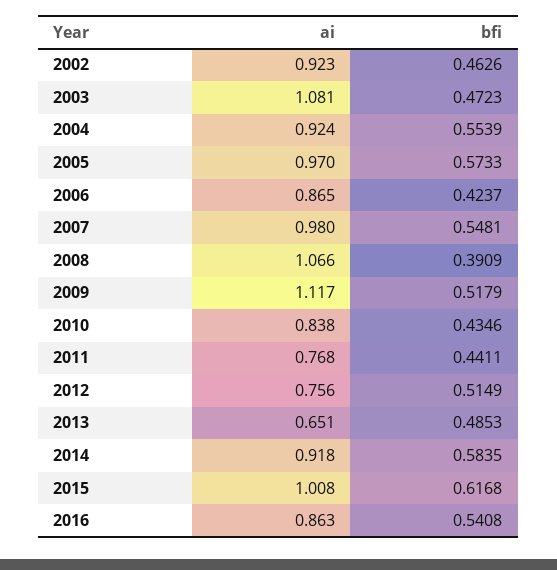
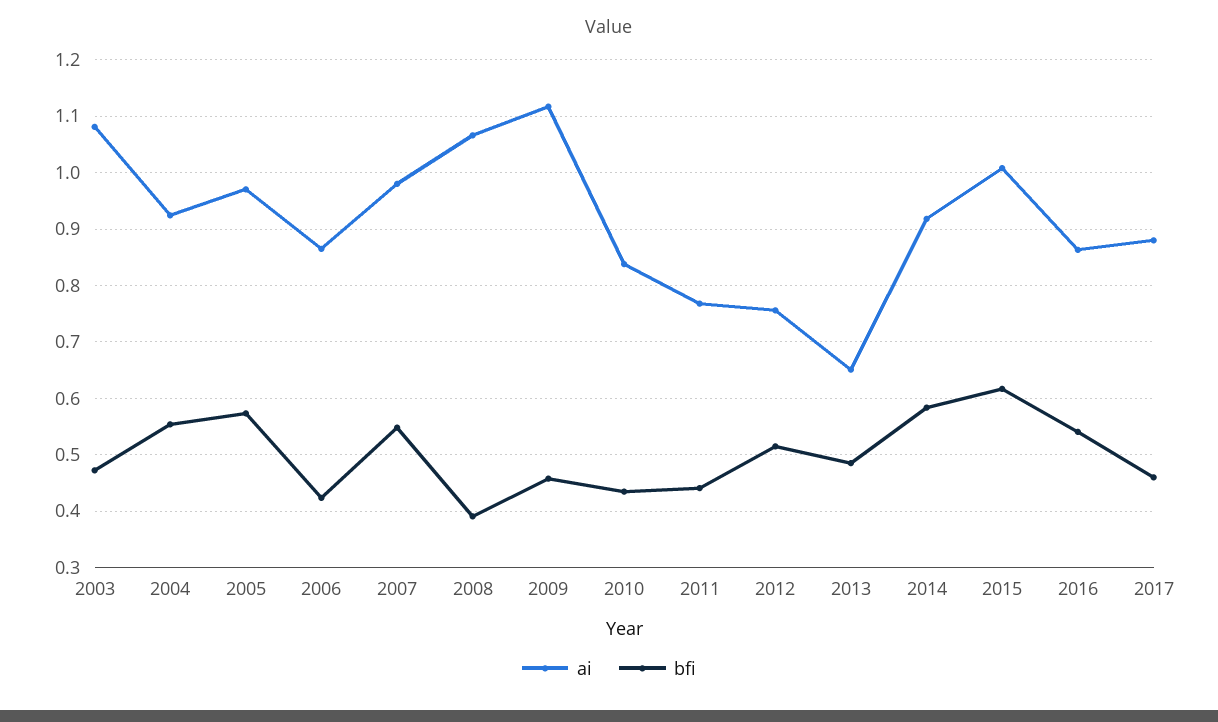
ai, 2002: 0.923 -> none
bfi, 2002: 0.4626 -> none
bfi, 2009: 0.5179 -> 0.46
ai, 2017: none -> 0.88
bfi, 2017: none -> 0.46

